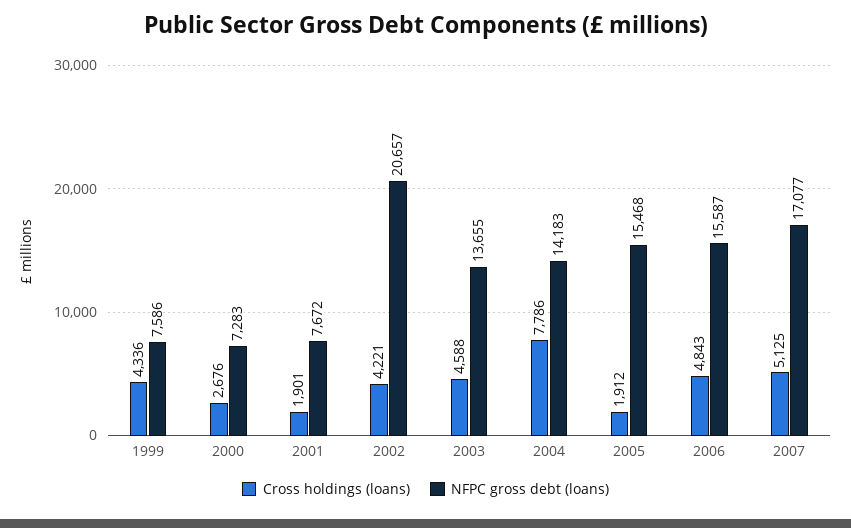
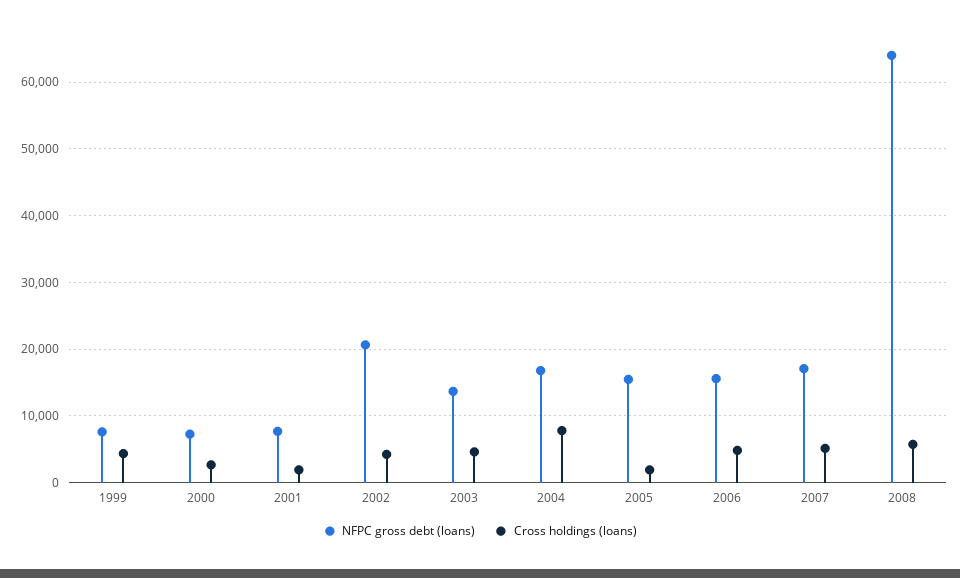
NFPC gross debt (loans), 2004: 14183 -> 17000
NFPC gross debt (loans), 2008: none -> 64000
Cross holdings (loans), 2008: none -> 6000

